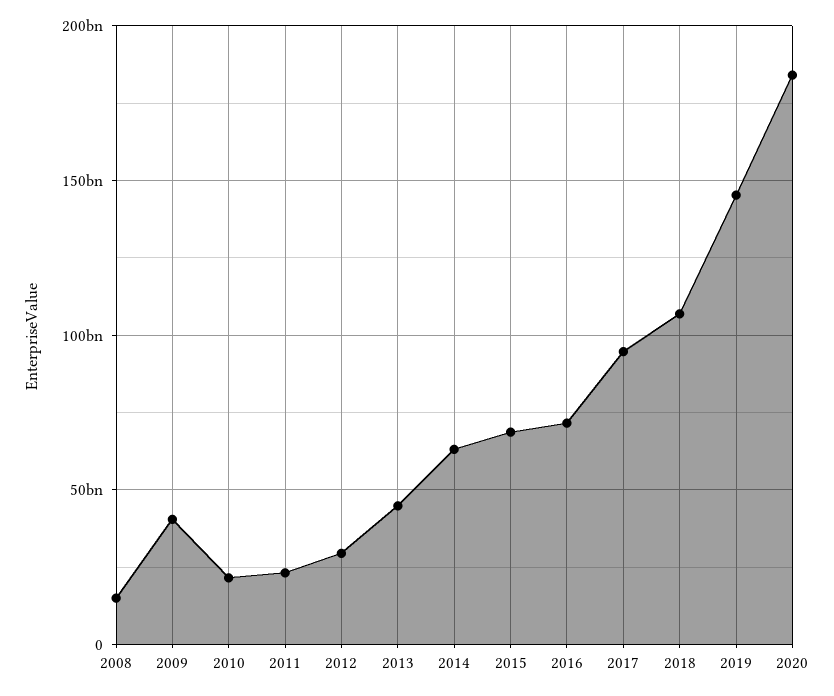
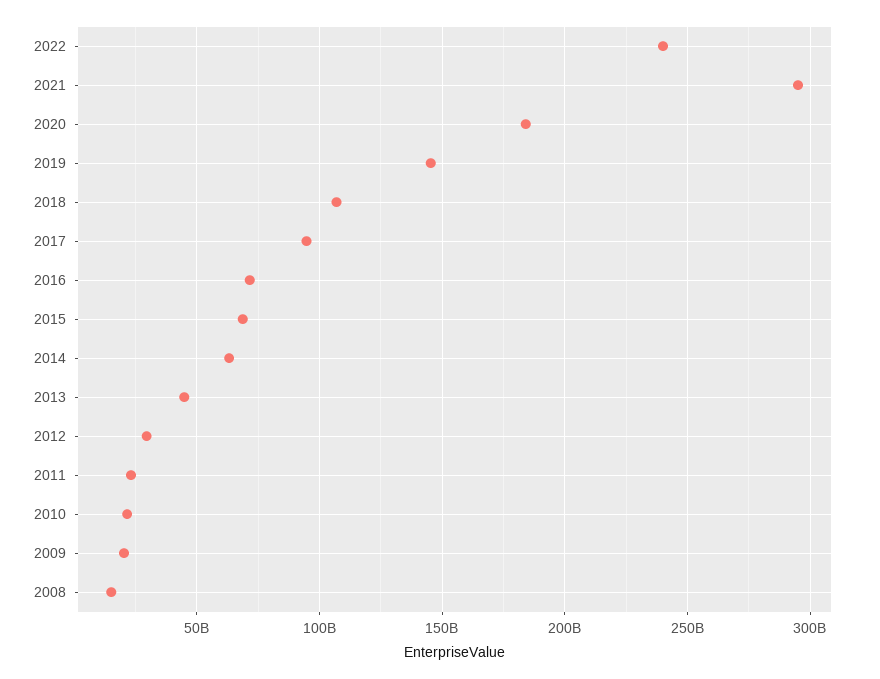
2009: 40000000000 -> 20000000000
2022: none -> 240000000000
2021: none -> 295000000000

